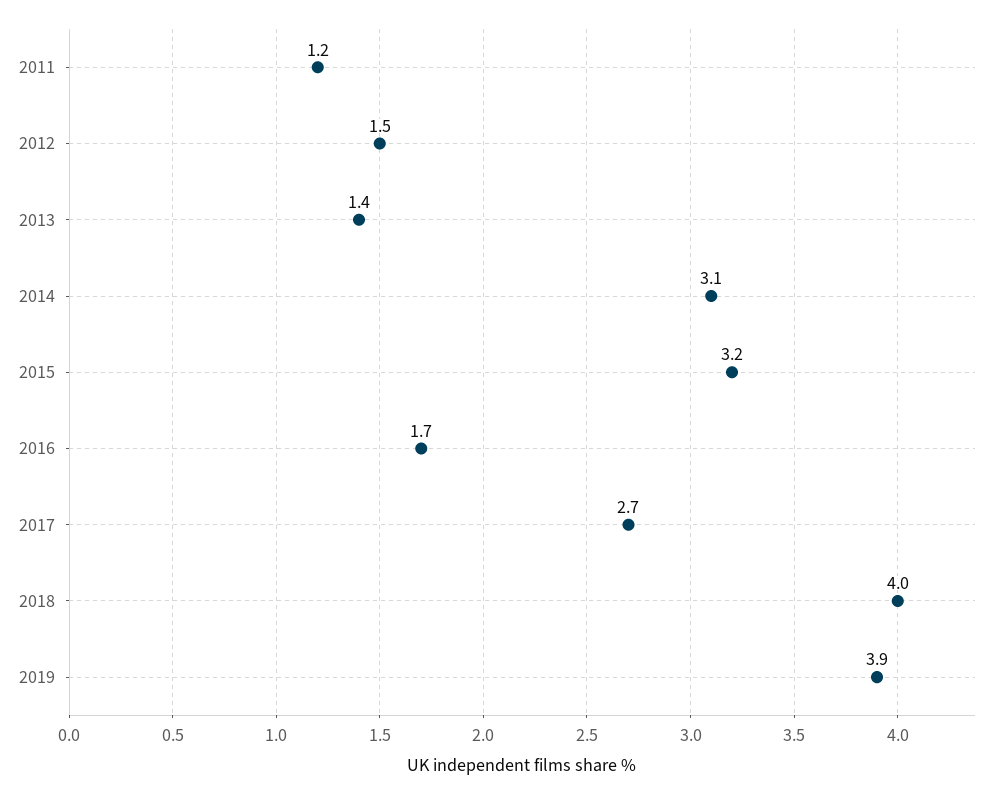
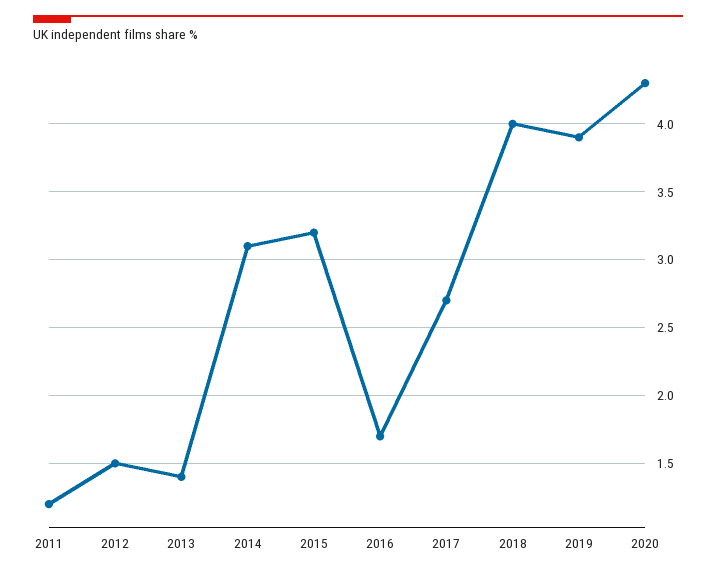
2020: none -> 4.3

